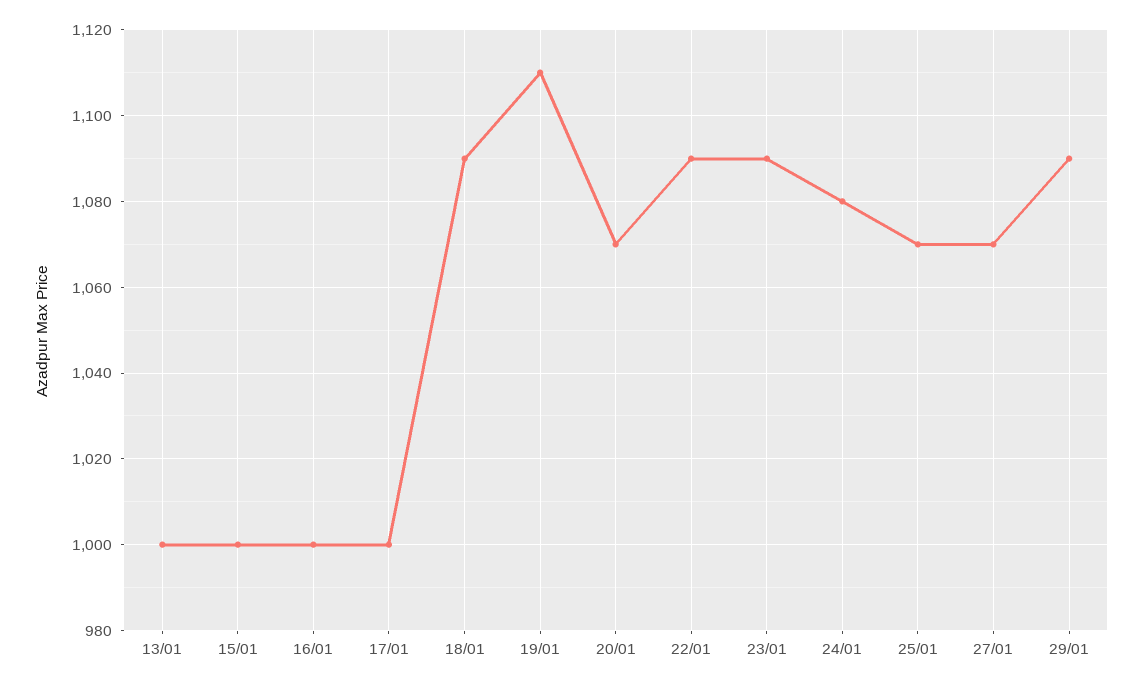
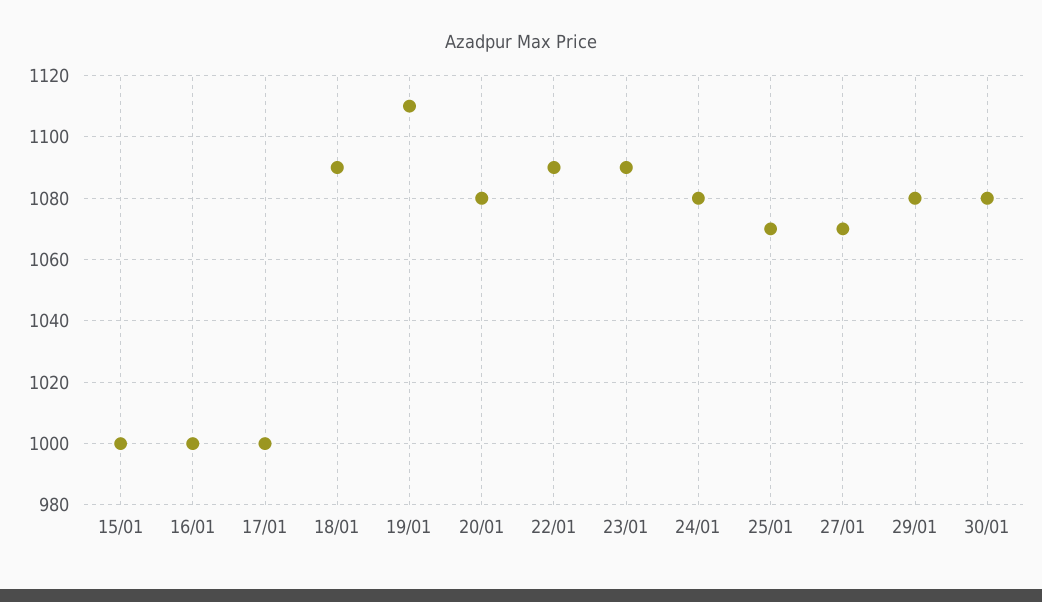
13/01: 1000 -> none
20/01: 1070 -> 1080
29/01: 1090 -> 1080
30/01: none -> 1080

